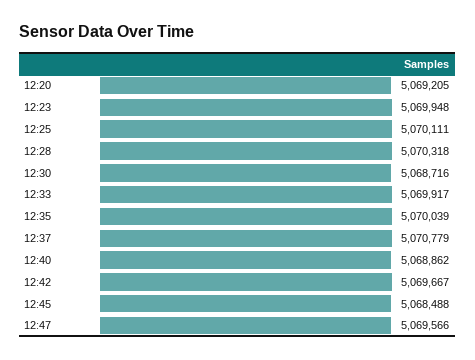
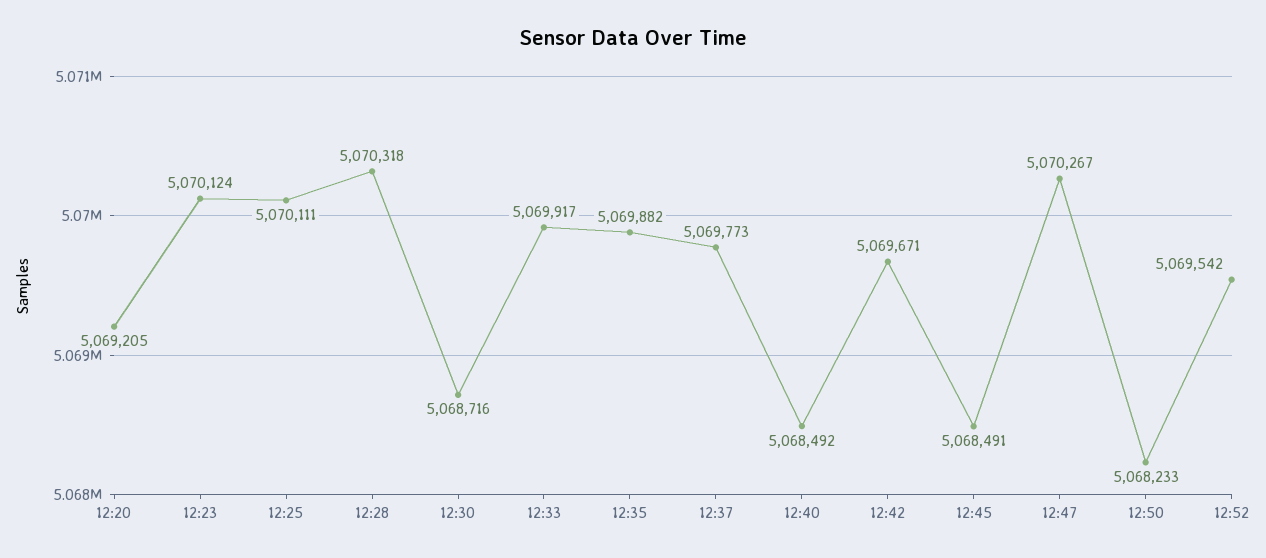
12:23: 5069948 -> 5070124
12:35: 5070039 -> 5069882
12:37: 5070779 -> 5069773
12:40: 5068862 -> 5068492
12:42: 5069667 -> 5069671
12:45: 5068488 -> 5068491
12:47: 5069566 -> 5070267
12:50: none -> 5068233
12:52: none -> 5069542

